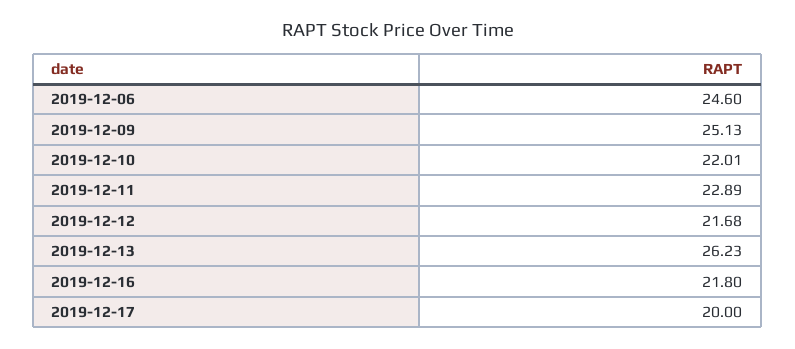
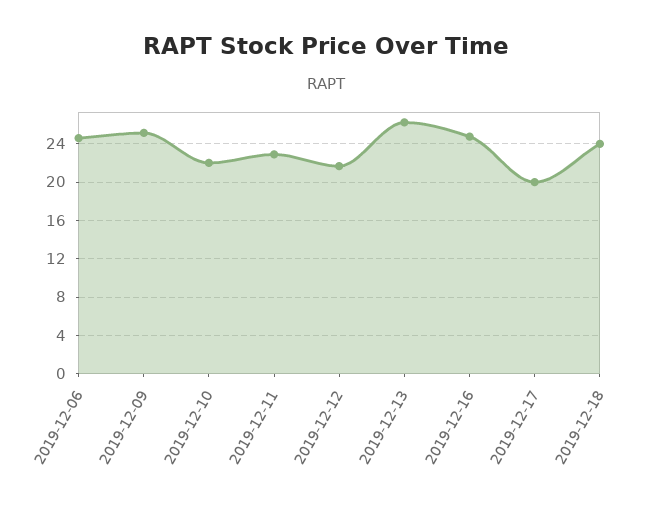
2019-12-16: 21.8 -> 25
2019-12-18: none -> 24

